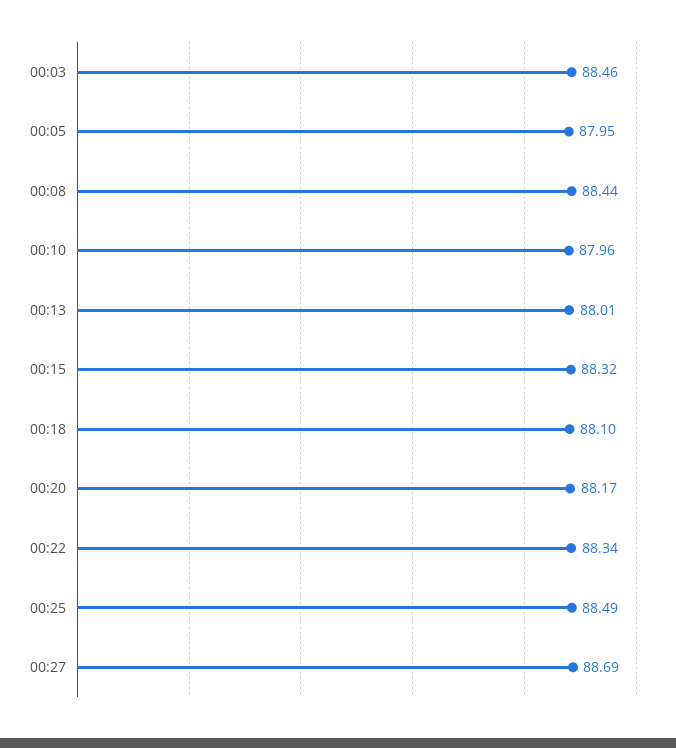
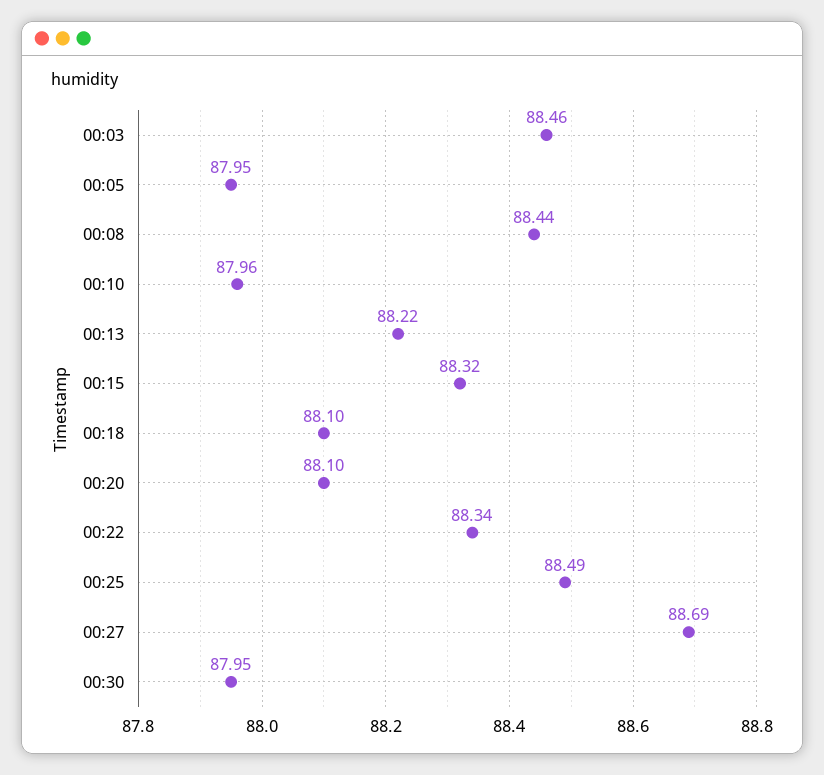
00:13: 88.01 -> 88.22
00:20: 88.17 -> 88.1
00:30: none -> 87.95

